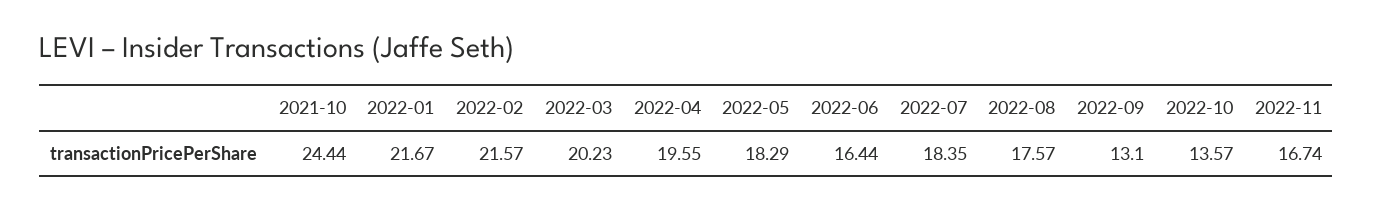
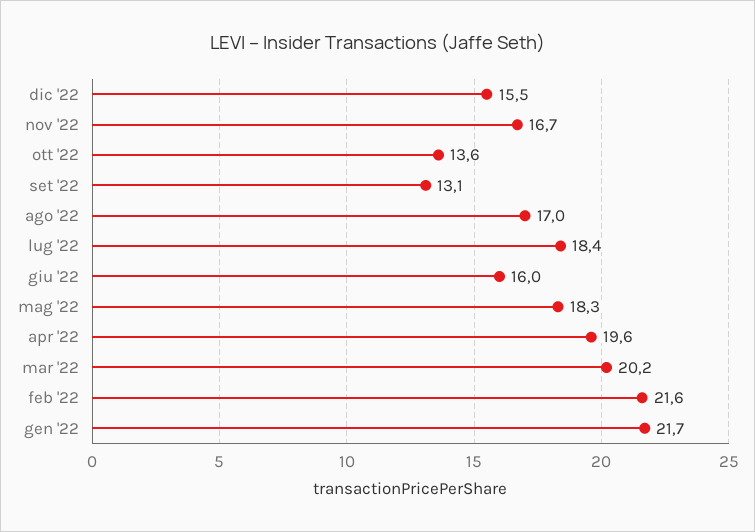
2021-10: 24.44 -> none
2022-06: 16.44 -> 16
2022-08: 17.57 -> 17
dic '22: none -> 15.5

